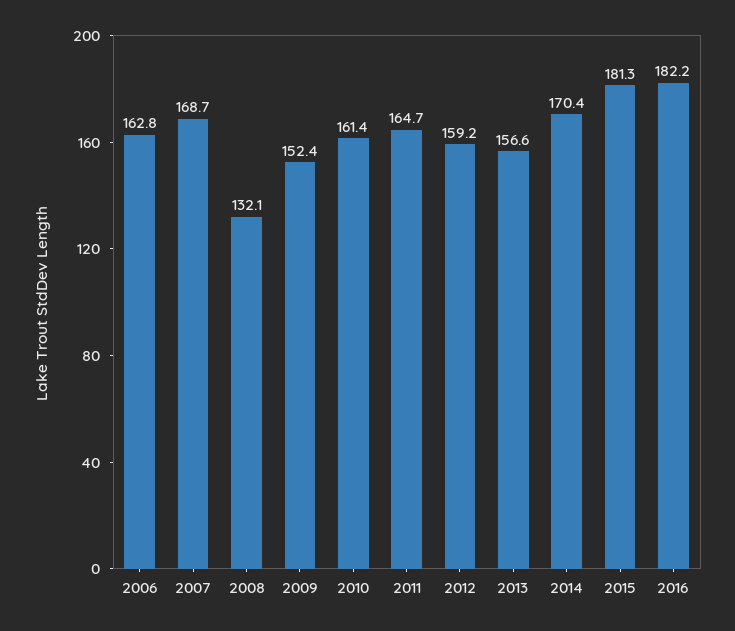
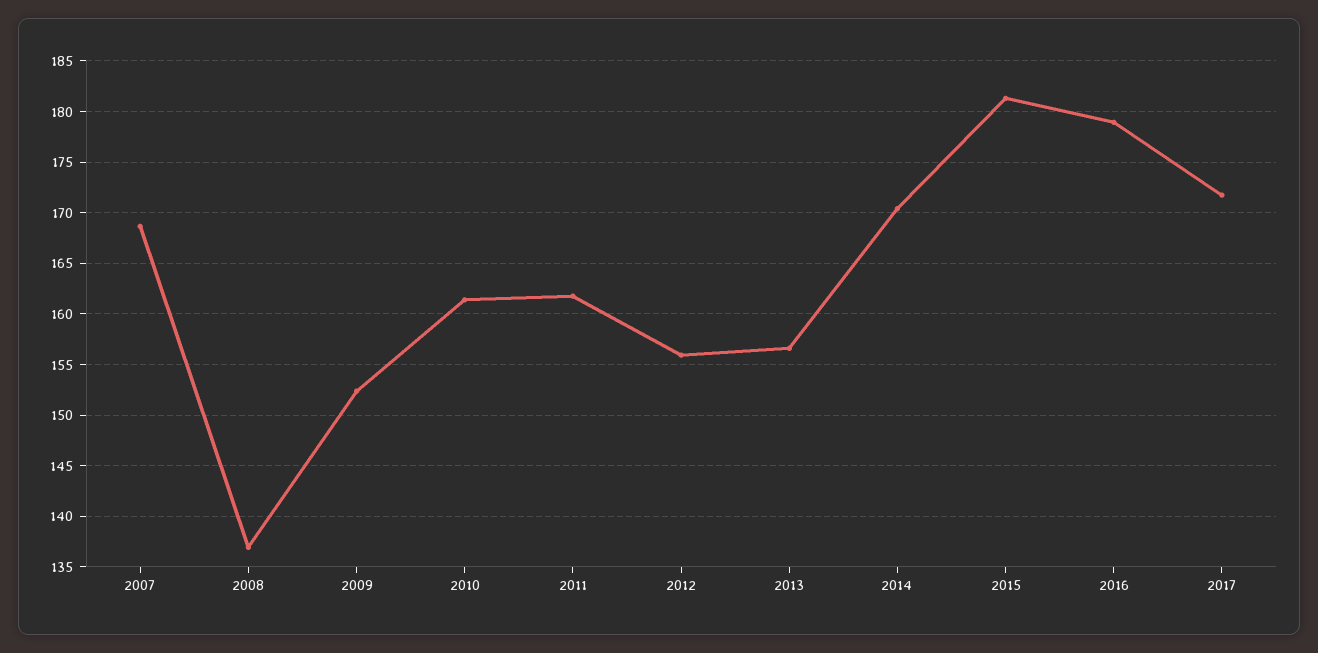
2006: 162.8 -> none
2008: 132.1 -> 137
2011: 164.7 -> 162
2012: 159.2 -> 156
2016: 182.2 -> 179
2017: none -> 172

